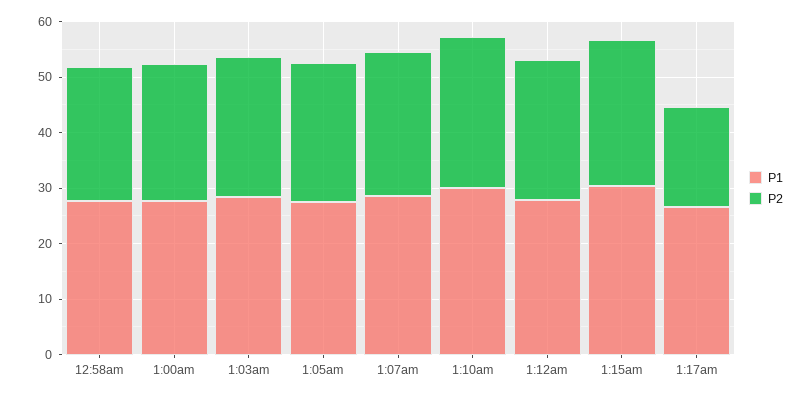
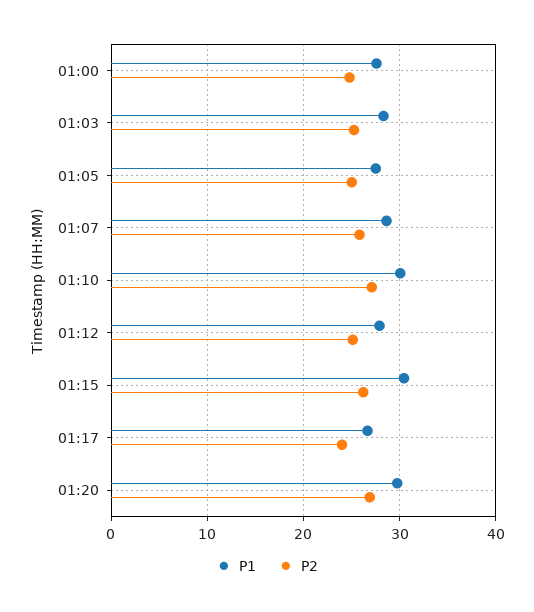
P1, 12:58am: 28 -> none
P2, 12:58am: 24 -> none
P2, 1:17am: 18 -> 24
P1, 01:20: none -> 30
P2, 01:20: none -> 27

